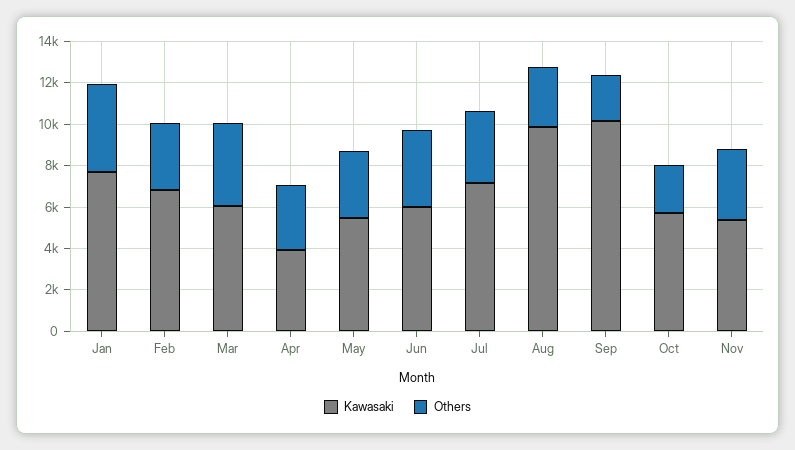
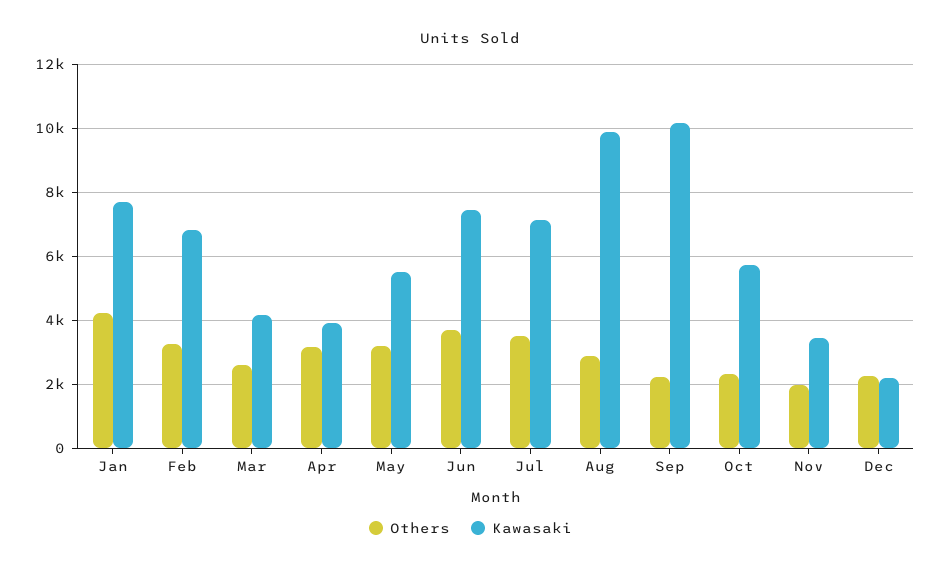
Kawasaki, Mar: 6000 -> 4200
Others, Mar: 4000 -> 2600
Kawasaki, Jun: 6000 -> 7400
Kawasaki, Nov: 5500 -> 3400
Others, Nov: 3500 -> 2000
Others, Dec: none -> 2200
Kawasaki, Dec: none -> 2200

